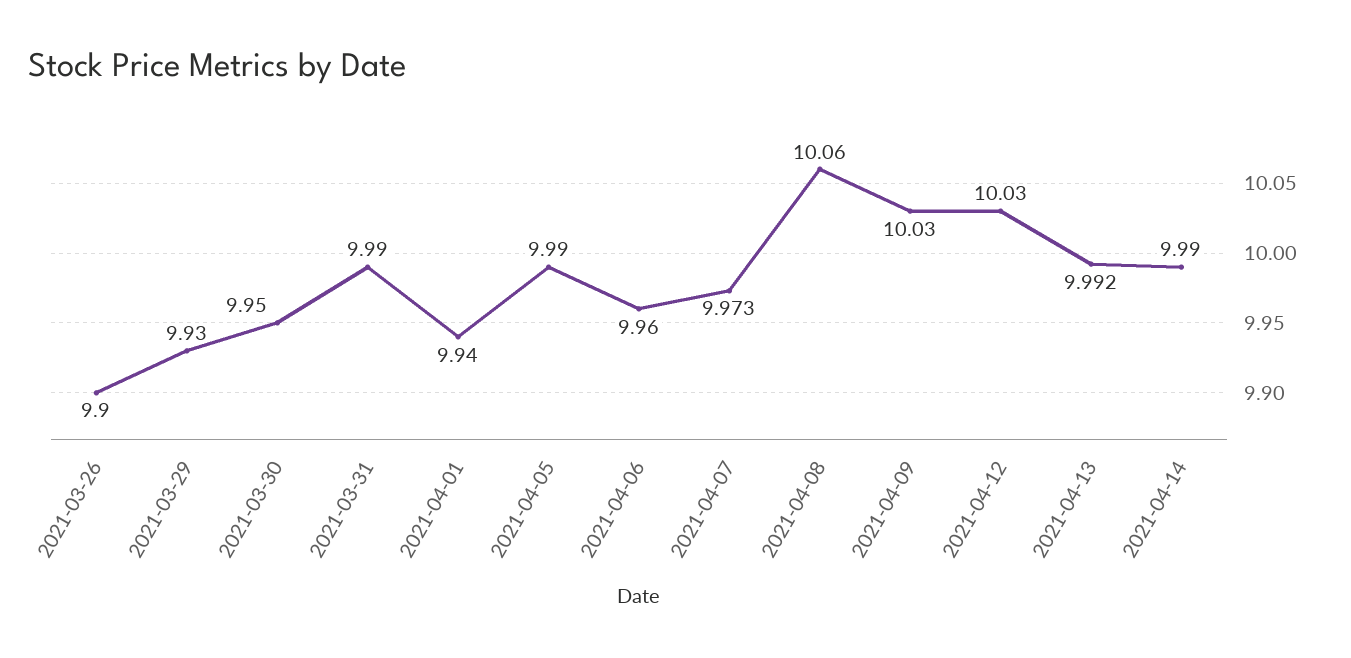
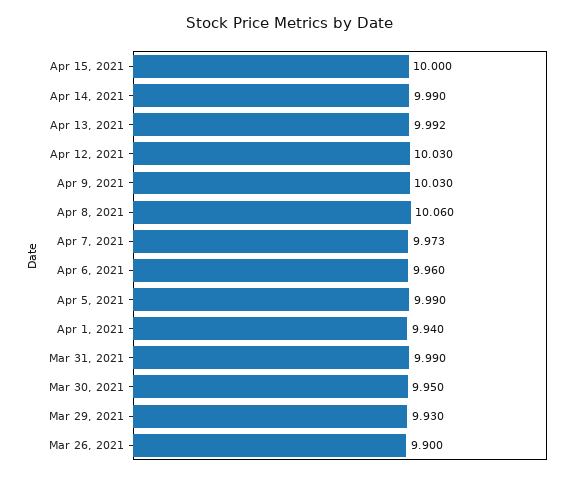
Apr 15, 2021: none -> 10

